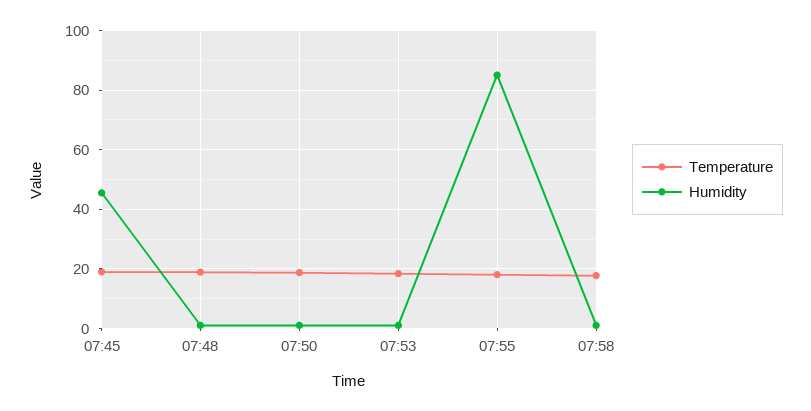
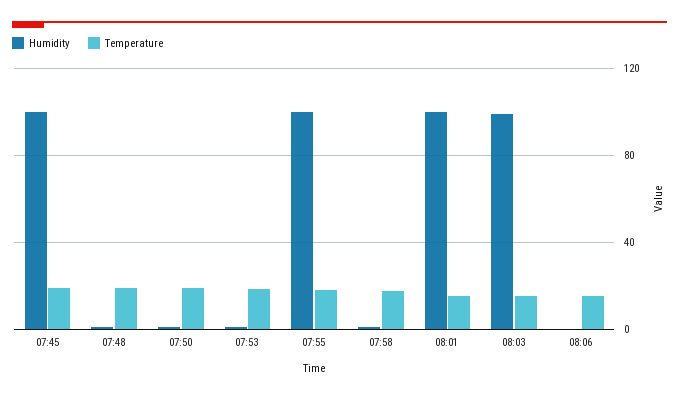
Humidity, 07:45: 45 -> 100
Humidity, 07:55: 85 -> 100
Humidity, 08:01: none -> 100
Temperature, 08:01: none -> 15
Humidity, 08:03: none -> 100
Temperature, 08:03: none -> 15
Humidity, 08:06: none -> 0
Temperature, 08:06: none -> 15

